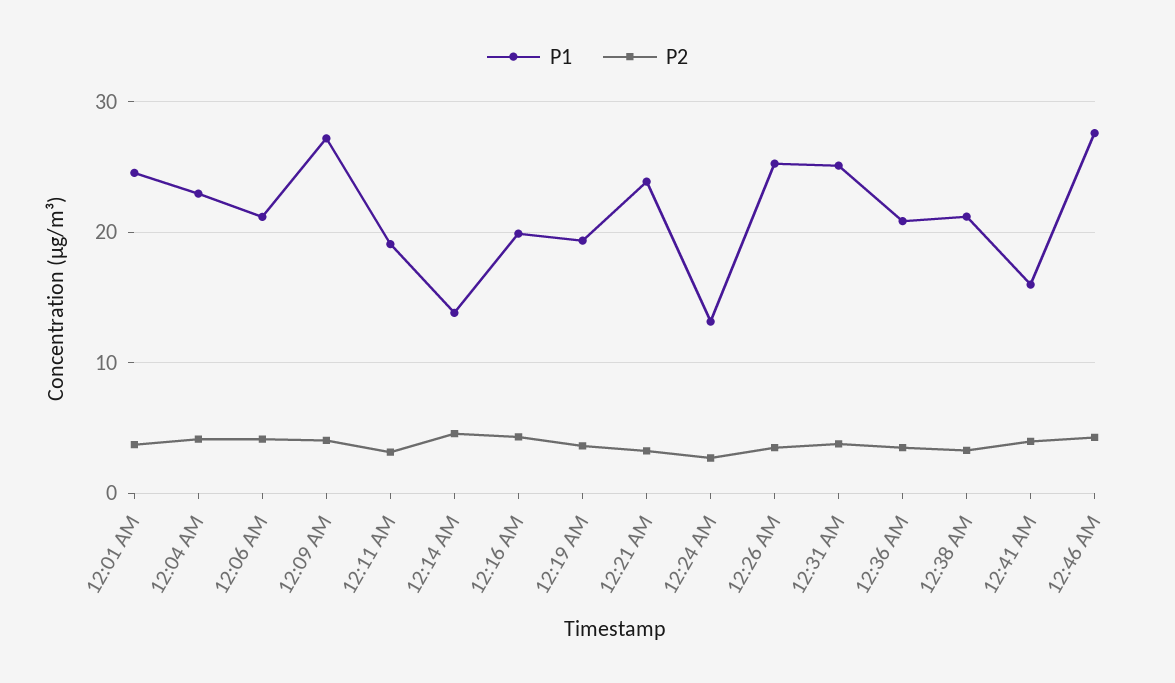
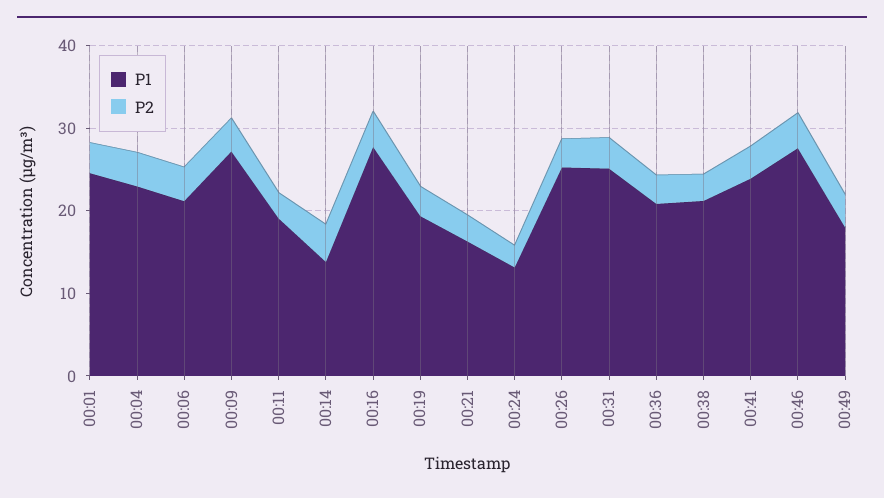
P1, 12:16 AM: 20 -> 28
P1, 12:21 AM: 24 -> 16
P1, 12:41 AM: 16 -> 24
P1, 00:49: none -> 18
P2, 00:49: none -> 4

